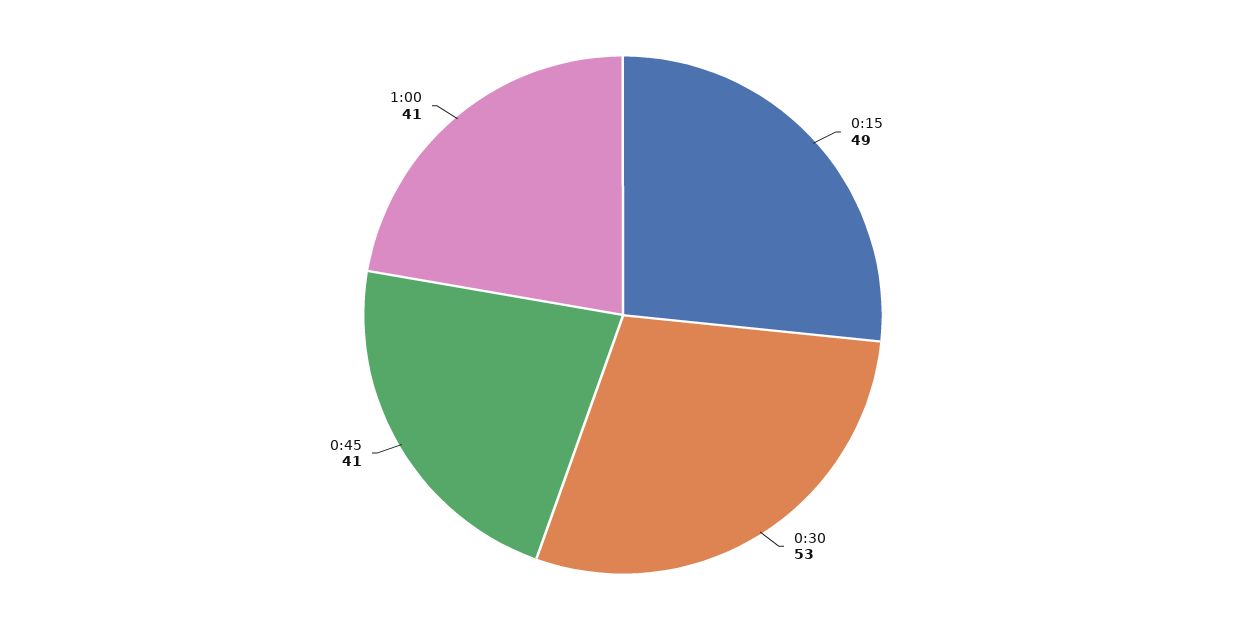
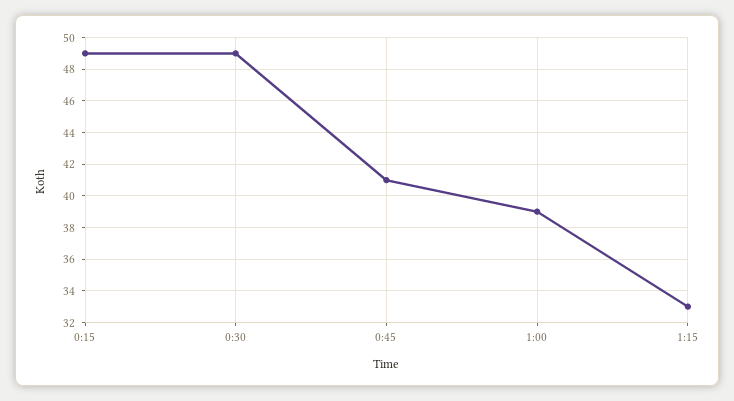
0:30: 53 -> 49
1:00: 41 -> 39
1:15: none -> 33

